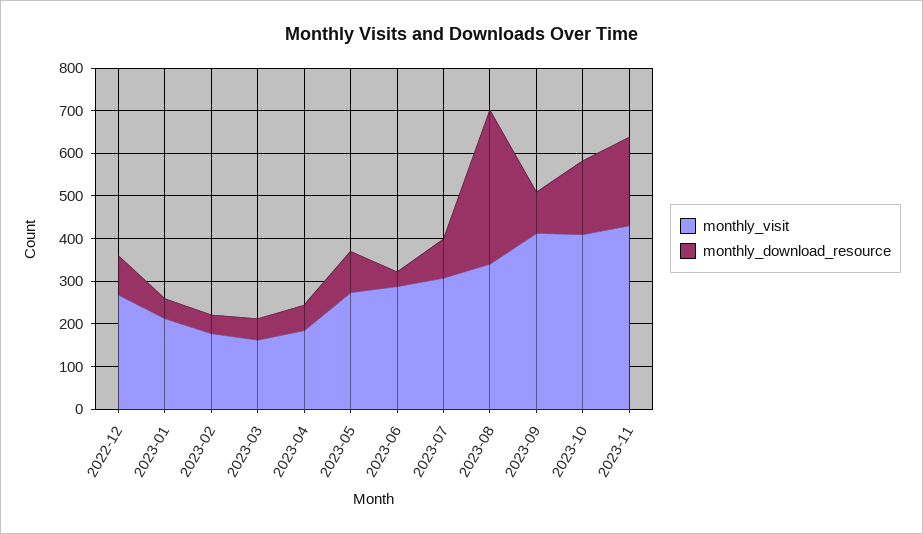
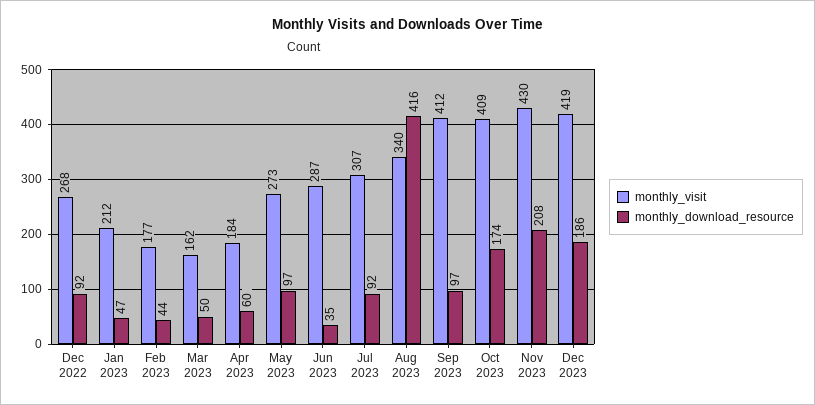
monthly_download_resource, 2023-08: 360 -> 416
monthly_visit, Dec 2023: none -> 419
monthly_download_resource, Dec 2023: none -> 186

